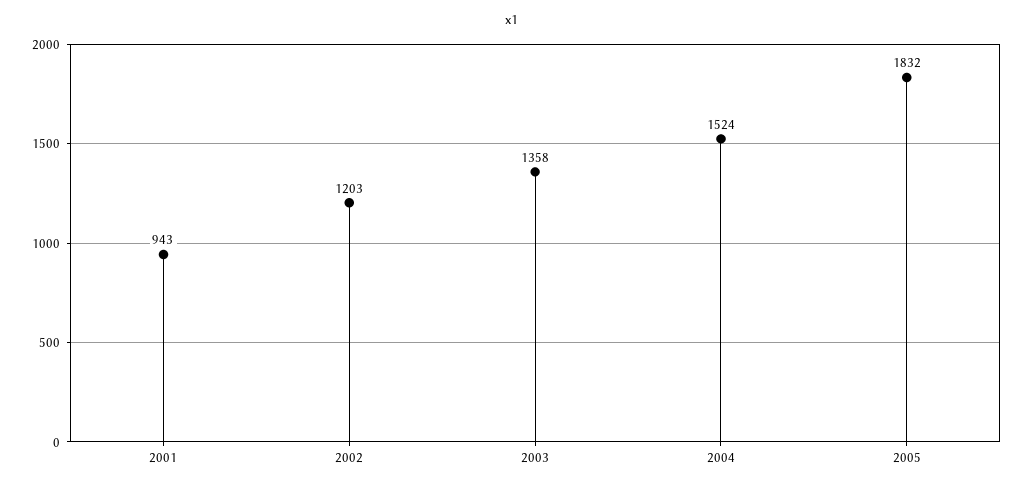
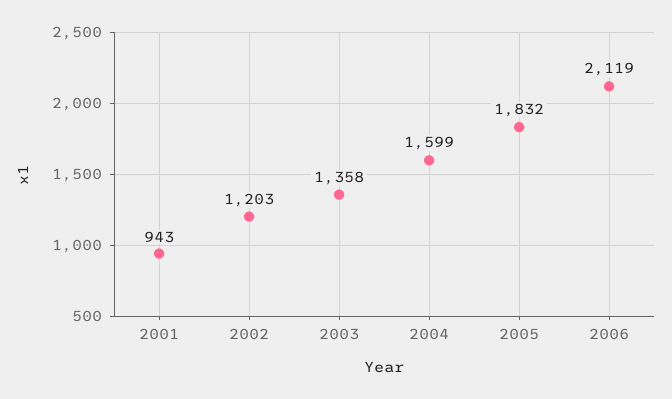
2004: 1524 -> 1599
2006: none -> 2119

